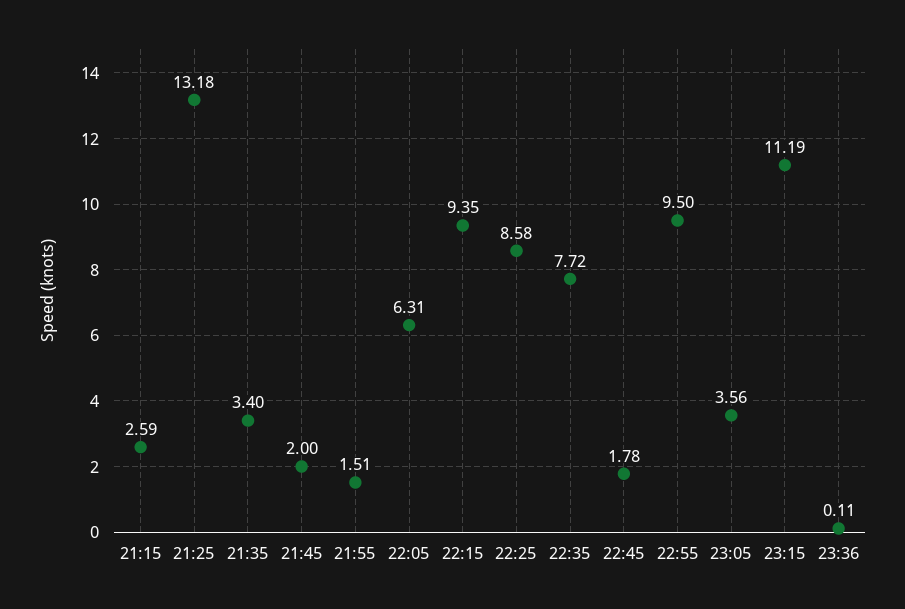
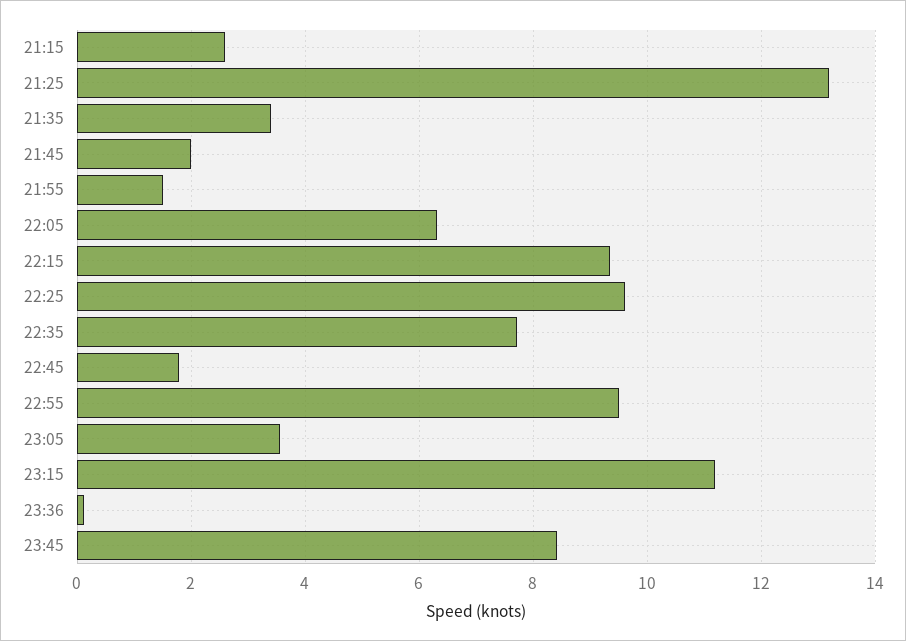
22:25: 8.58 -> 9.6
23:45: none -> 8.4

